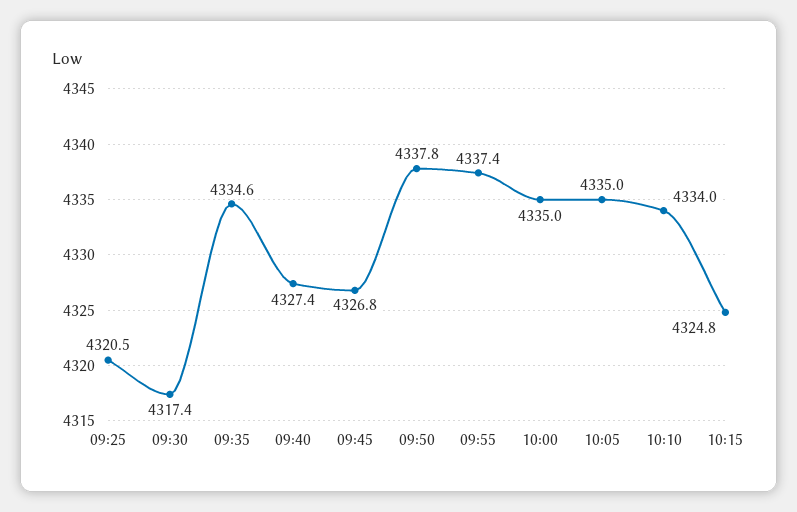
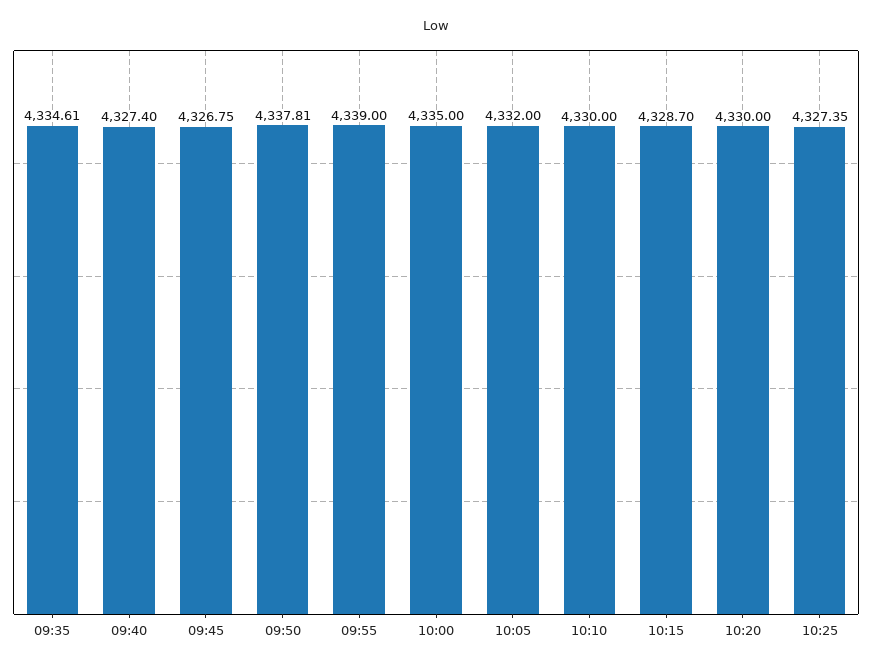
09:25: 4320.5 -> none
09:30: 4317.4 -> none
09:55: 4337.4 -> 4339
10:05: 4335 -> 4332
10:10: 4334 -> 4330
10:15: 4324.8 -> 4328.7
10:20: none -> 4330
10:25: none -> 4327.35

